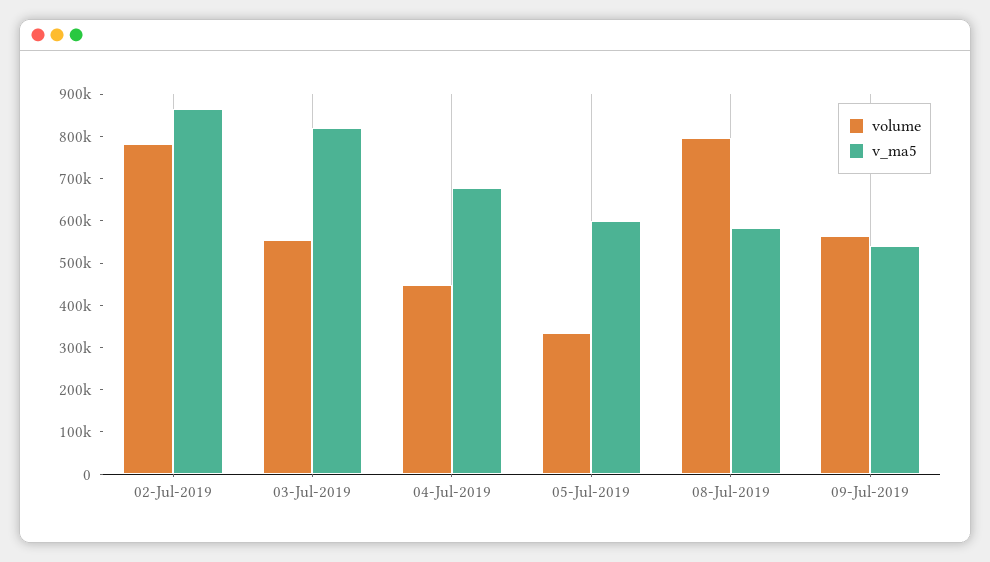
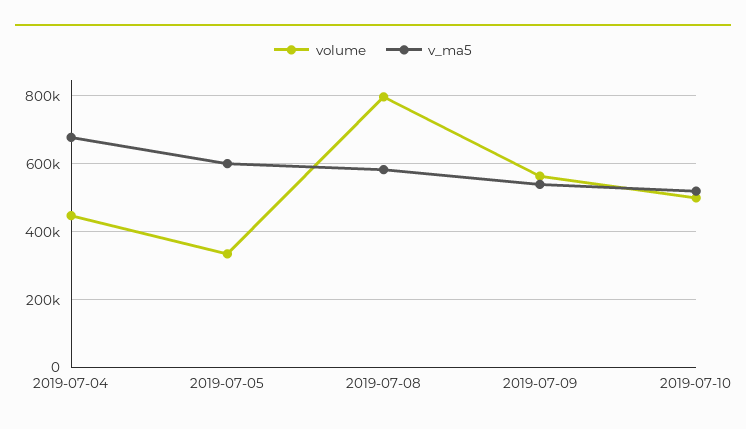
volume, 02-Jul-2019: 780000 -> none
v_ma5, 02-Jul-2019: 860000 -> none
volume, 03-Jul-2019: 560000 -> none
v_ma5, 03-Jul-2019: 820000 -> none
volume, 2019-07-10: none -> 500000
v_ma5, 2019-07-10: none -> 520000

